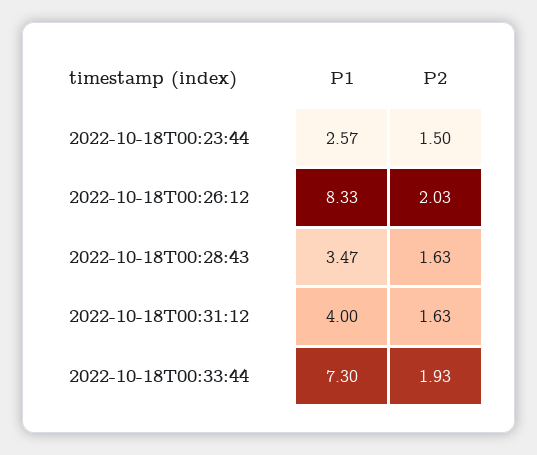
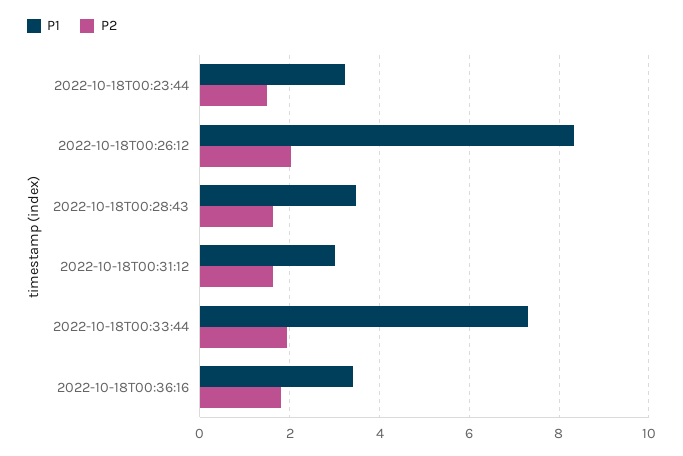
P1, 2022-10-18T00:23:44: 2.57 -> 3.2
P1, 2022-10-18T00:31:12: 4 -> 3
P1, 2022-10-18T00:36:16: none -> 3.4
P2, 2022-10-18T00:36:16: none -> 1.8

